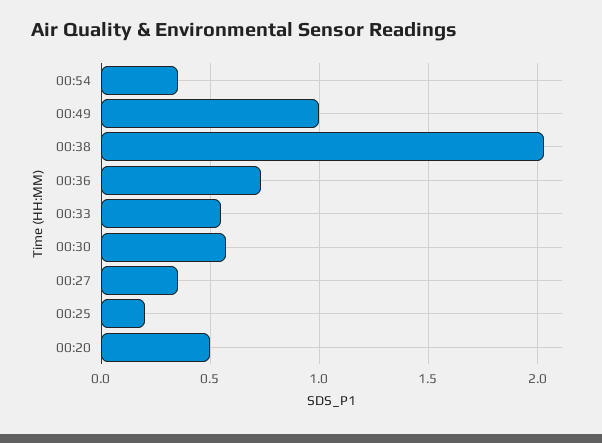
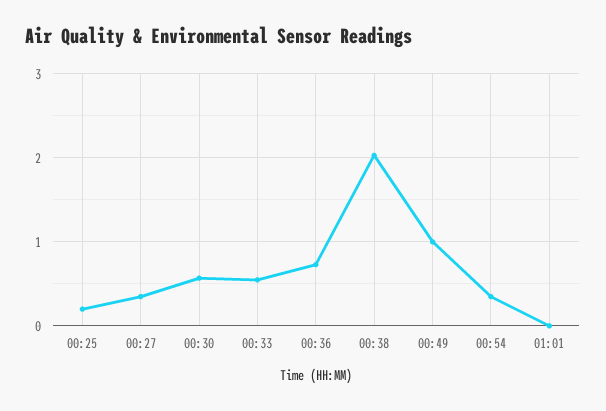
00:20: 0.5 -> none
01:01: none -> 0

